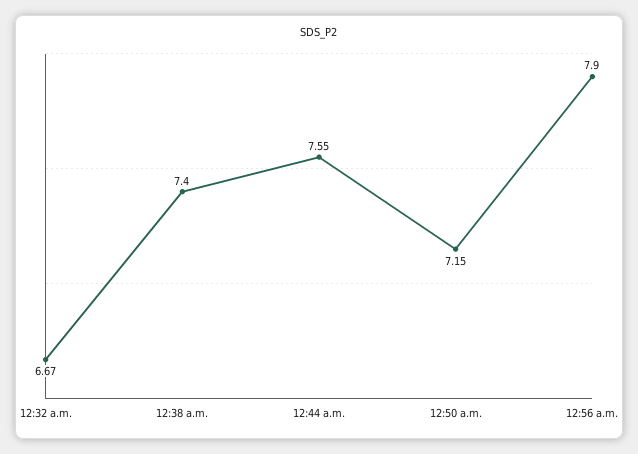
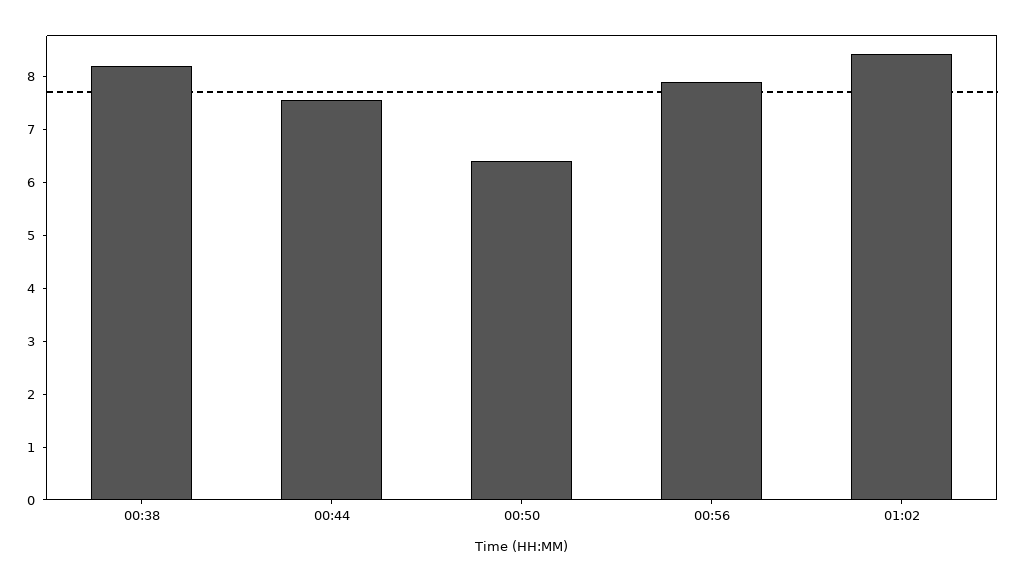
12:32 a.m.: 6.67 -> none
12:38 a.m.: 7.4 -> 8.2
12:50 a.m.: 7.15 -> 6.4
01:02: none -> 8.4

